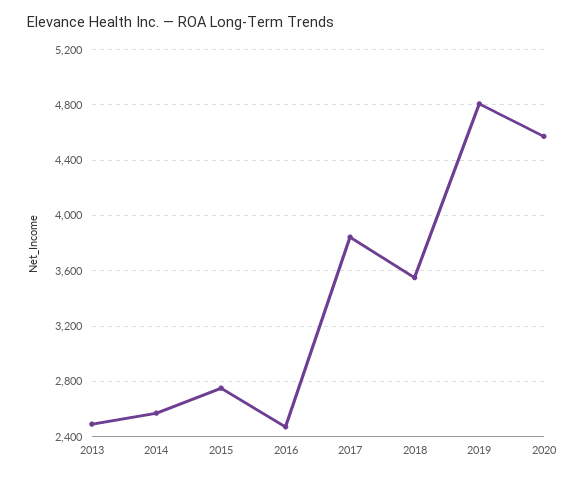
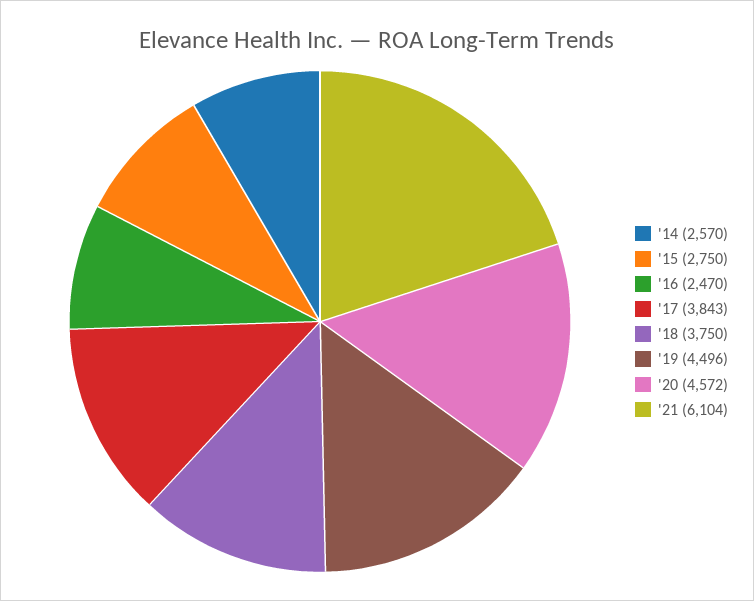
2013: 2500 -> none
2018: 3550 -> 3750
2019: 4800 -> 4496
'21: none -> 6104

